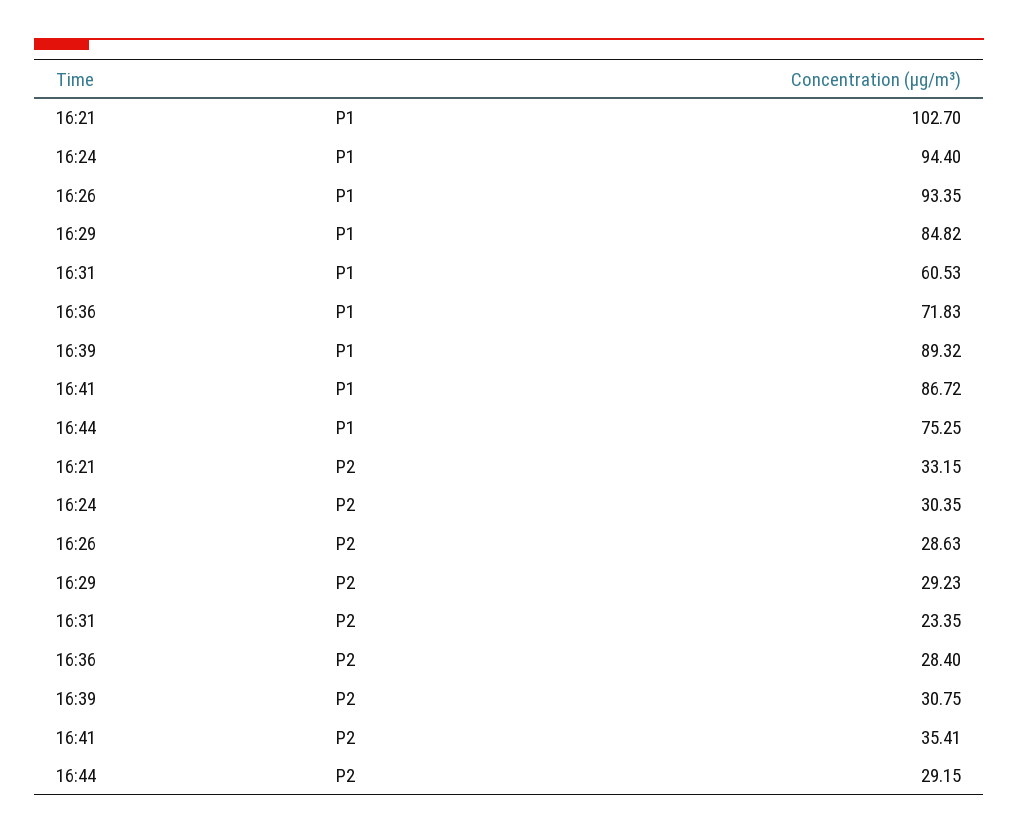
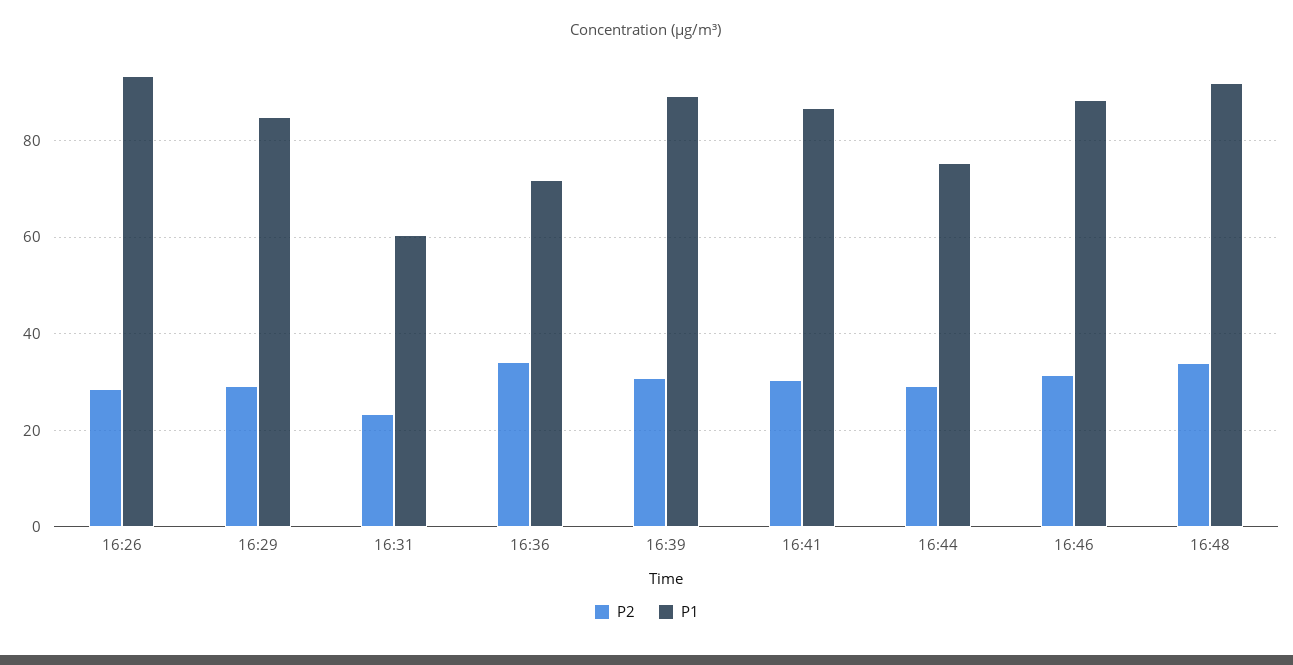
P1, 16:21: 102.7 -> none
P1, 16:24: 94.4 -> none
P2, 16:21: 33.15 -> none
P2, 16:24: 30.35 -> none
P2, 16:36: 28.4 -> 34
P2, 16:41: 35.41 -> 30
P2, 16:46: none -> 32
P1, 16:46: none -> 88
P2, 16:48: none -> 34
P1, 16:48: none -> 92

